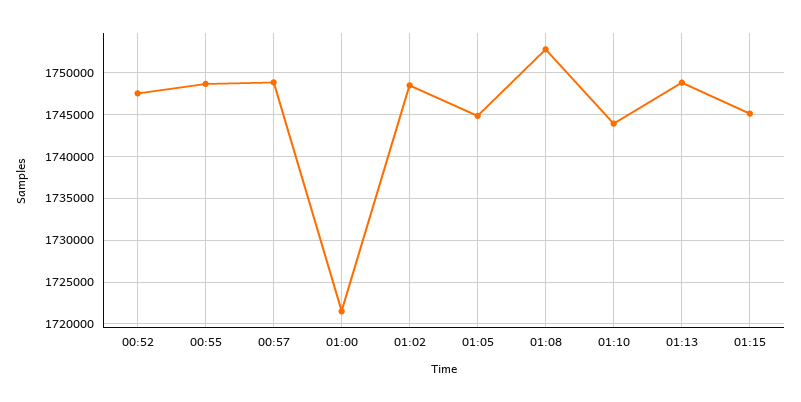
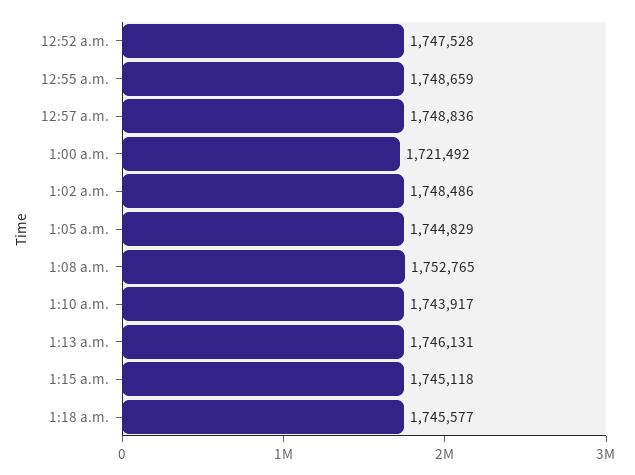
01:13: 1749000 -> 1746131
1:18 a.m.: none -> 1745577

